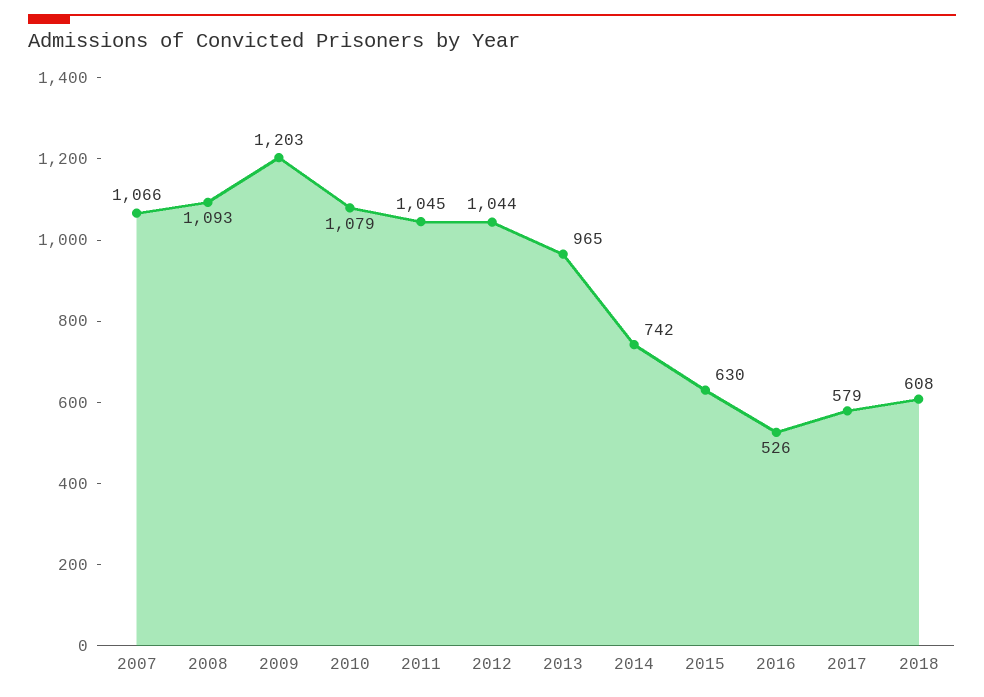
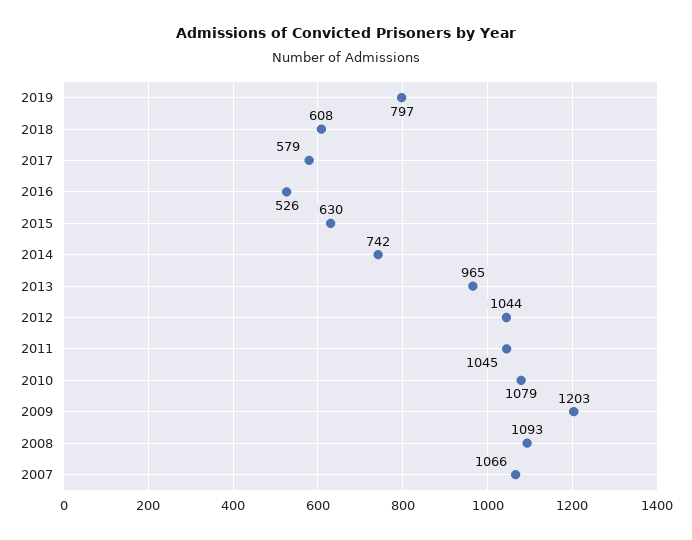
2019: none -> 797

